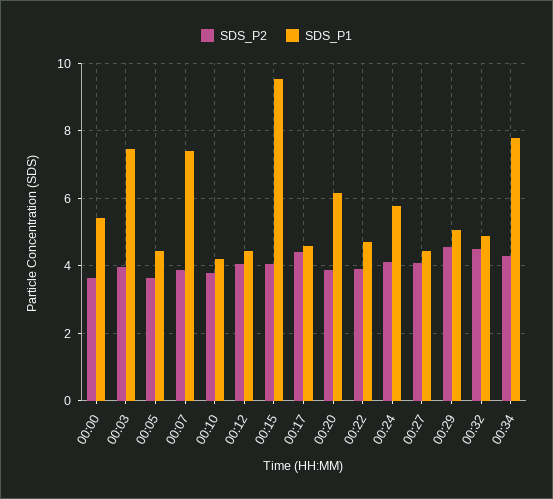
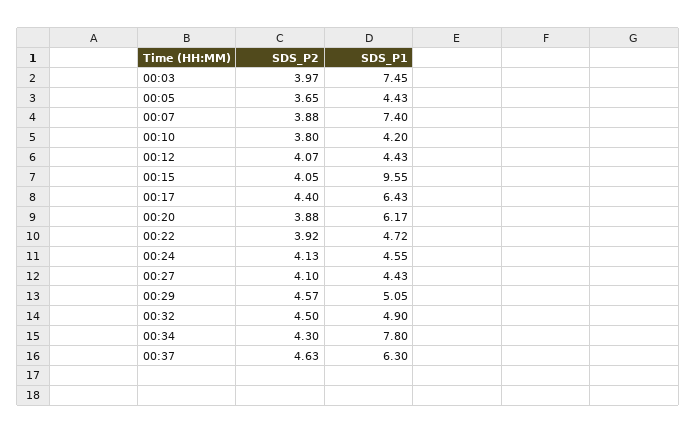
SDS_P2, 00:00: 3.6 -> none
SDS_P1, 00:00: 5.4 -> none
SDS_P1, 00:17: 4.6 -> 6.43
SDS_P1, 00:24: 5.8 -> 4.55
SDS_P2, 00:37: none -> 4.63
SDS_P1, 00:37: none -> 6.3

